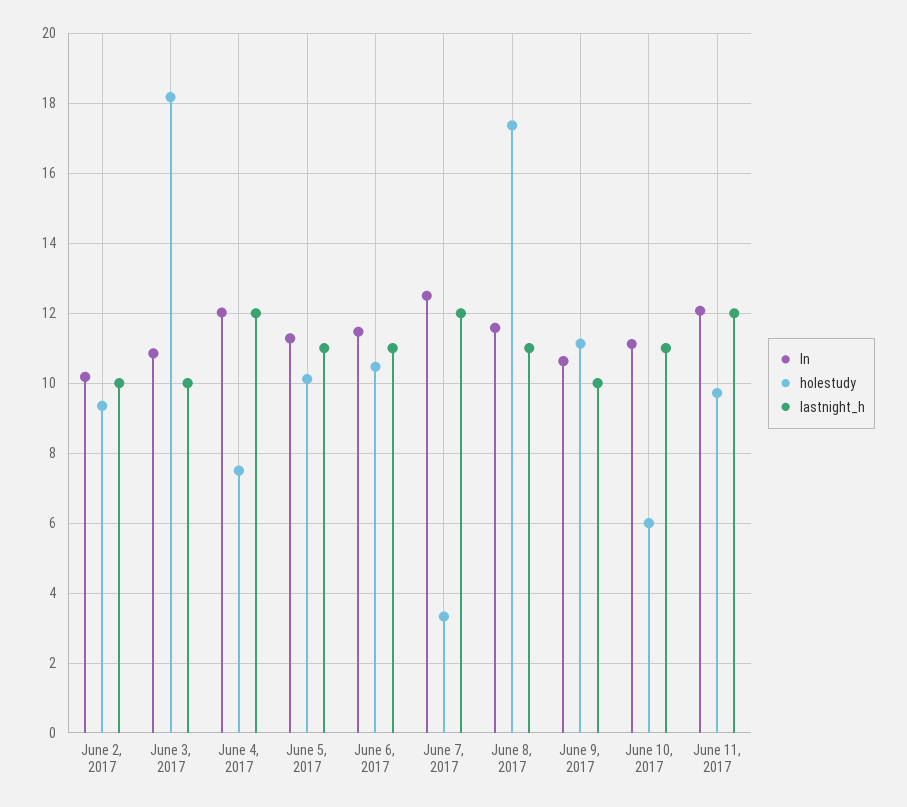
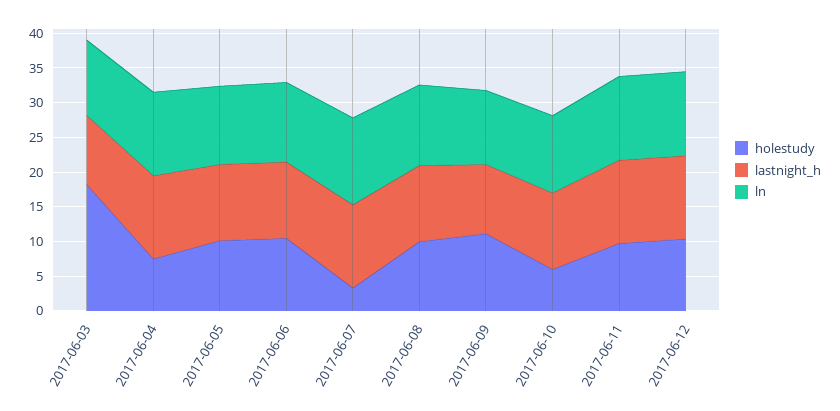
ln, June 2, 2017: 10.2 -> none
holestudy, June 2, 2017: 9.4 -> none
lastnight_h, June 2, 2017: 10 -> none
holestudy, June 8, 2017: 17.4 -> 10
holestudy, 2017-06-12: none -> 10
lastnight_h, 2017-06-12: none -> 12.5
ln, 2017-06-12: none -> 12.5

